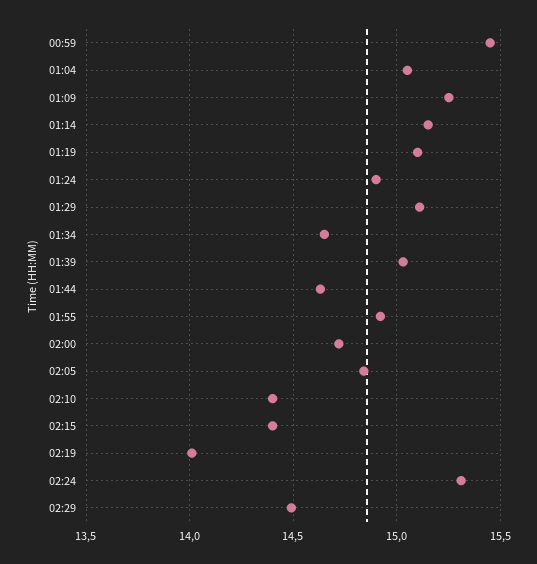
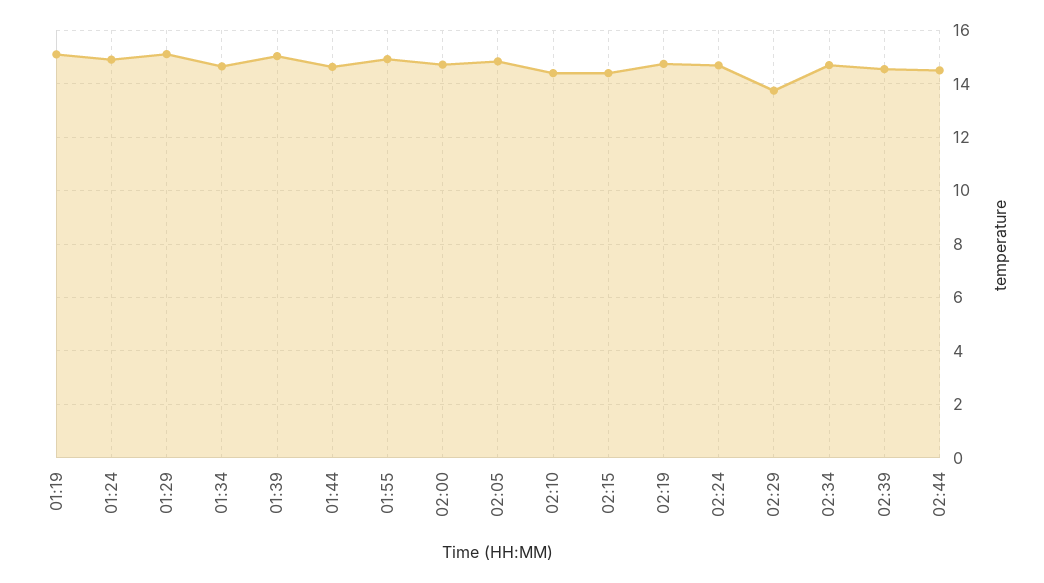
00:59: 15.45 -> none
01:04: 15.05 -> none
01:09: 15.25 -> none
01:14: 15.15 -> none
02:19: 14 -> 14.75
02:24: 15.3 -> 14.75
02:29: 14.5 -> 13.75
02:34: none -> 14.75
02:39: none -> 14.5
02:44: none -> 14.5

